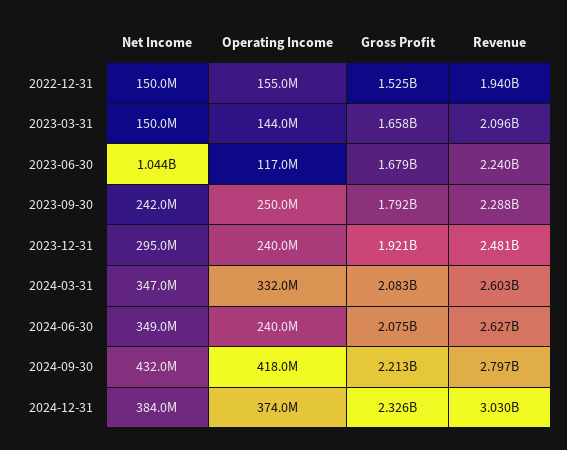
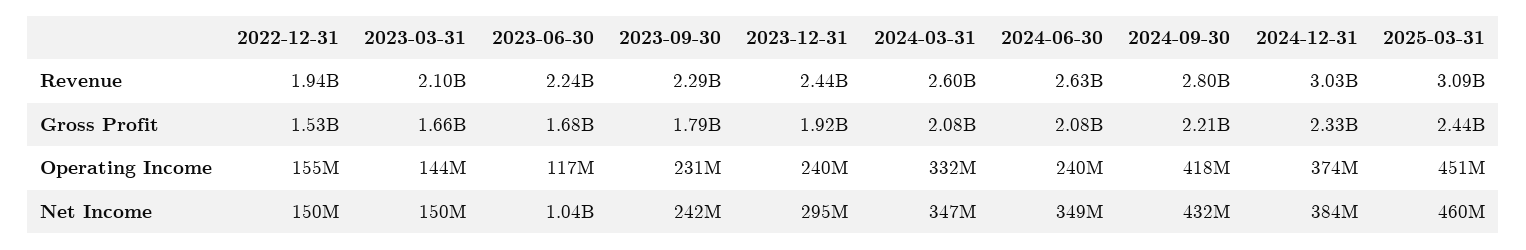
Operating Income, 2023-09-30: 250000000 -> 231000000
Revenue, 2023-12-31: 2481000000 -> 2440000000
Revenue, 2025-03-31: none -> 3090000000
Gross Profit, 2025-03-31: none -> 2440000000
Operating Income, 2025-03-31: none -> 451000000
Net Income, 2025-03-31: none -> 460000000

